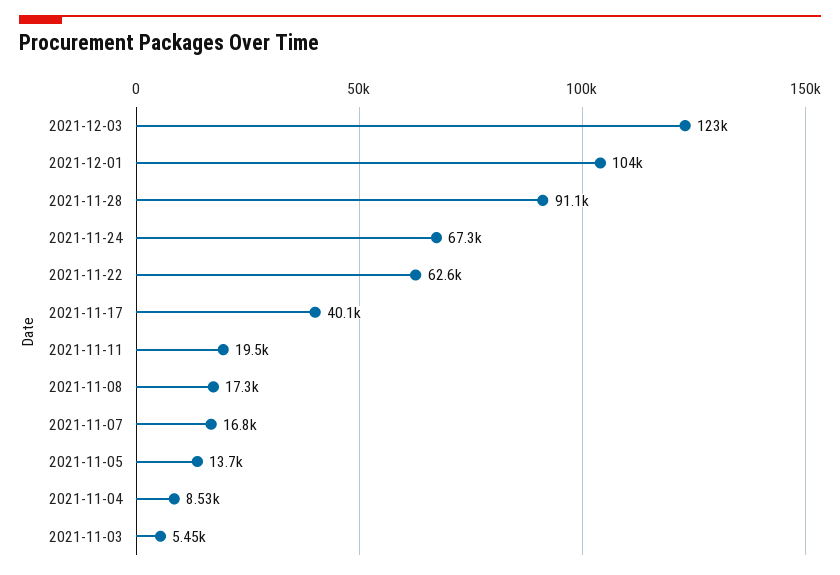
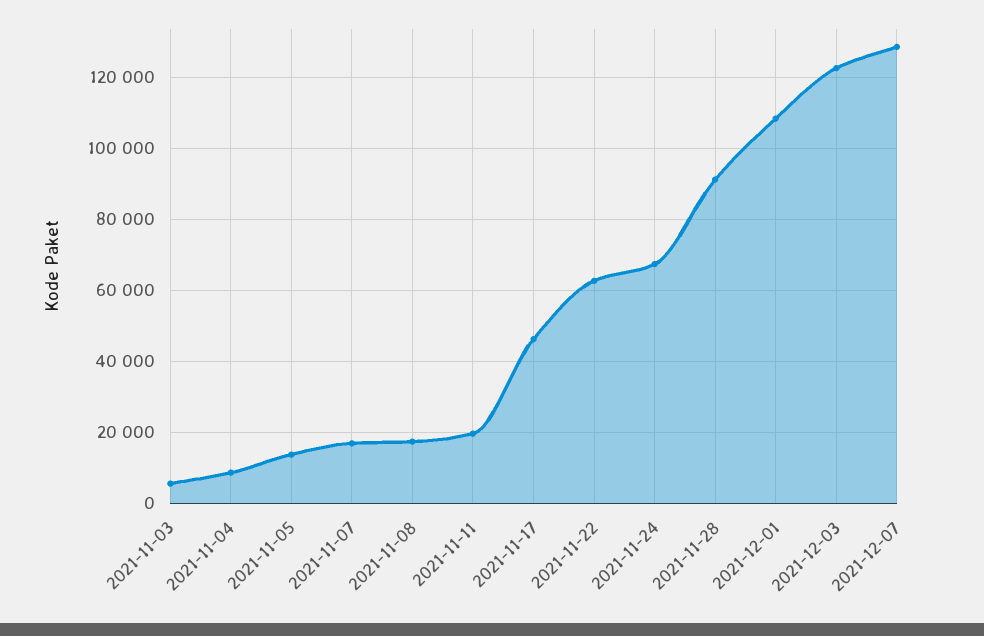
2021-12-01: 104000 -> 108000
2021-11-17: 40100 -> 46000
2021-12-07: none -> 128000

